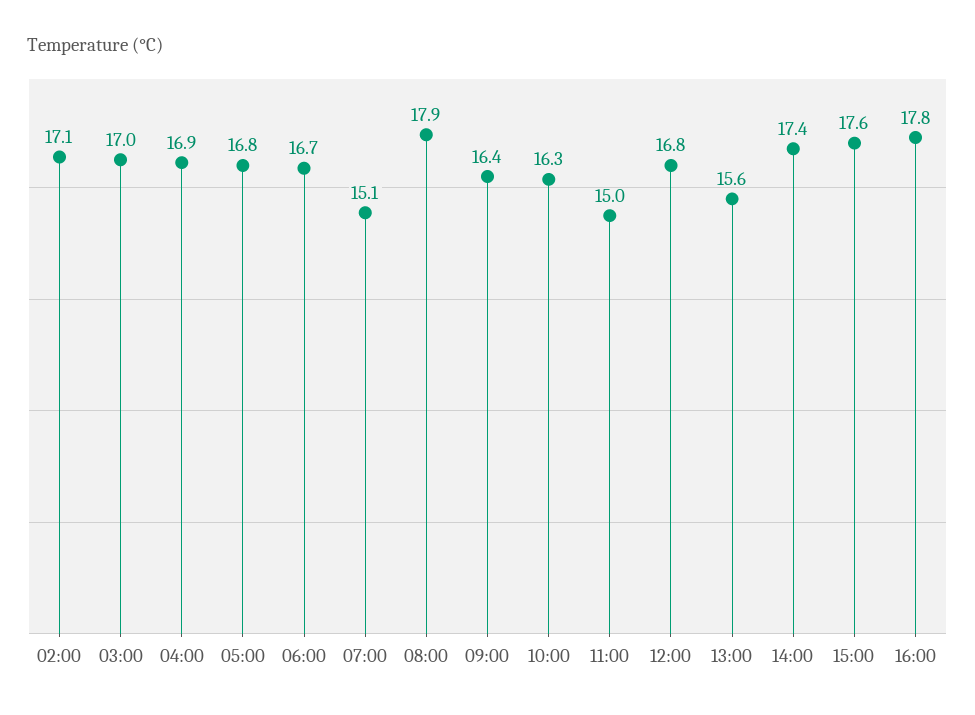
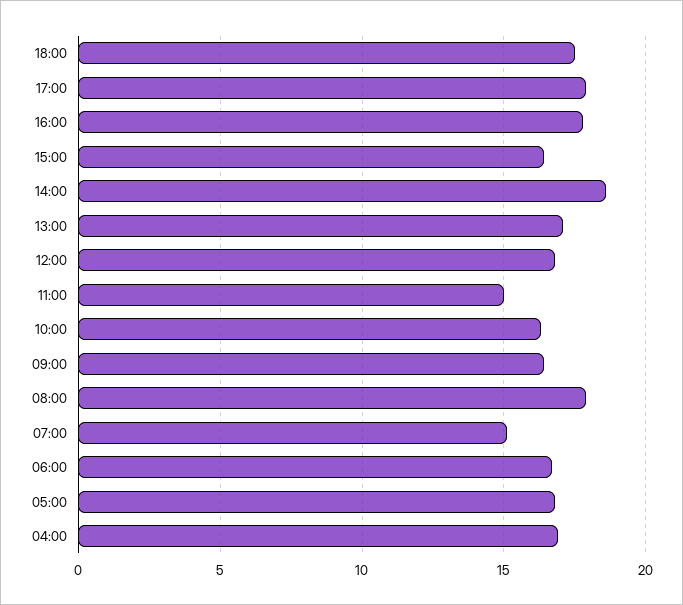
02:00: 17.1 -> none
03:00: 17 -> none
13:00: 15.6 -> 17
14:00: 17.4 -> 18.5
15:00: 17.6 -> 16.5
18:00: none -> 17.5
17:00: none -> 18

